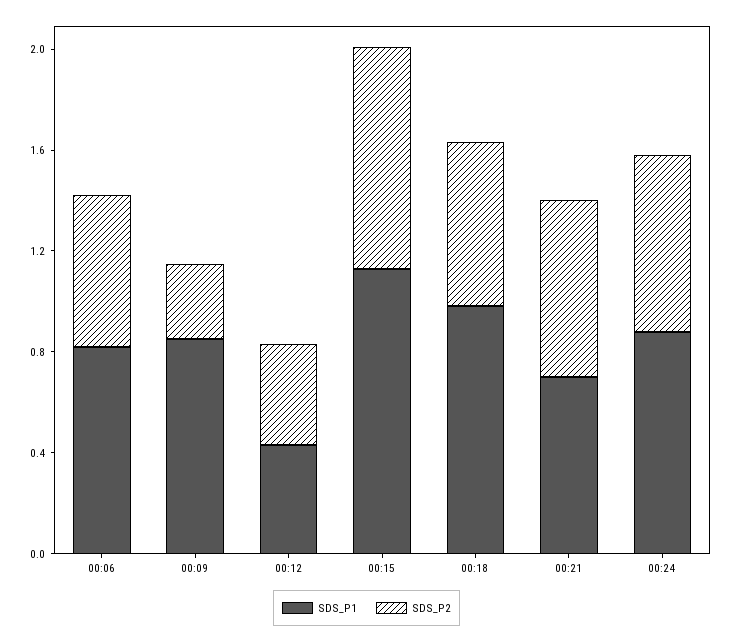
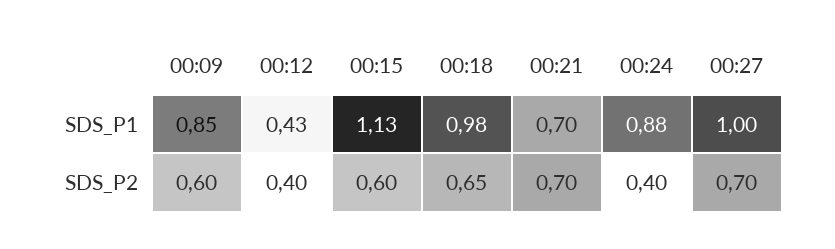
SDS_P1, 00:06: 0.8 -> none
SDS_P2, 00:06: 0.6 -> none
SDS_P2, 00:09: 0.3 -> 0.6
SDS_P2, 00:15: 0.9 -> 0.6
SDS_P2, 00:24: 0.7 -> 0.4
SDS_P1, 00:27: none -> 1
SDS_P2, 00:27: none -> 0.7

